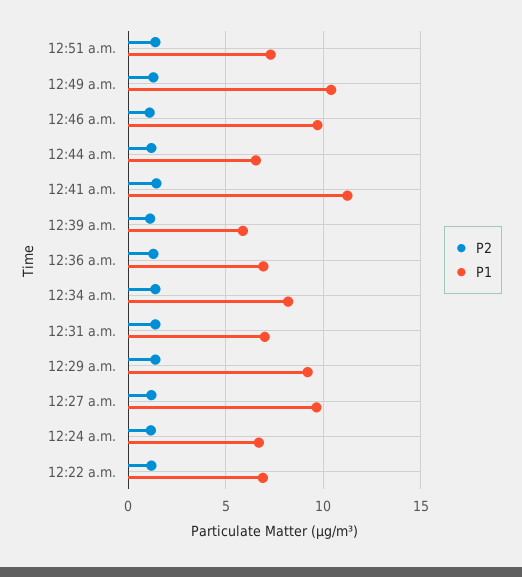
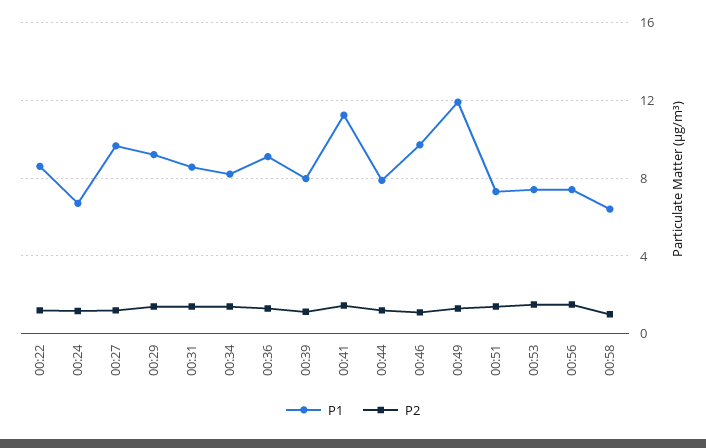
P1, 12:49 a.m.: 10.5 -> 12
P1, 12:44 a.m.: 6.5 -> 8
P1, 12:39 a.m.: 6 -> 8
P1, 12:36 a.m.: 7 -> 9
P1, 12:31 a.m.: 7 -> 8.5
P1, 12:22 a.m.: 7 -> 8.5
P1, 00:53: none -> 7.5
P2, 00:53: none -> 1.5
P1, 00:56: none -> 7.5
P2, 00:56: none -> 1.5
P1, 00:58: none -> 6.5
P2, 00:58: none -> 1

